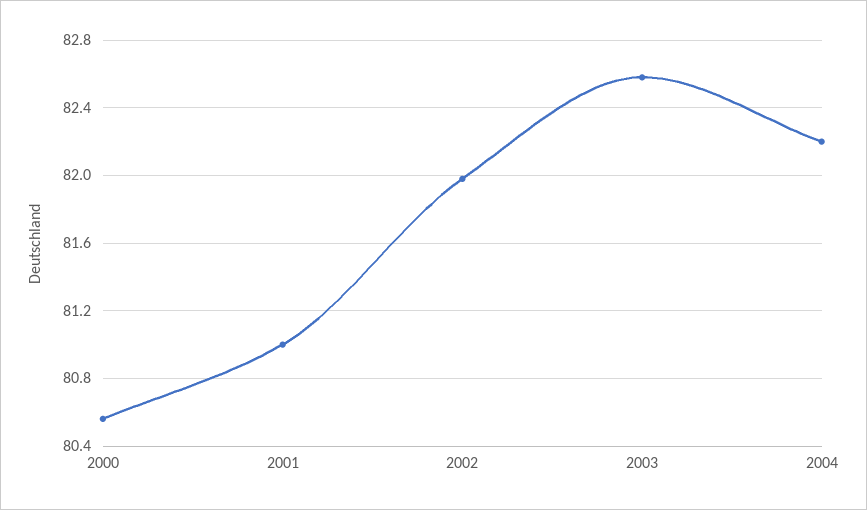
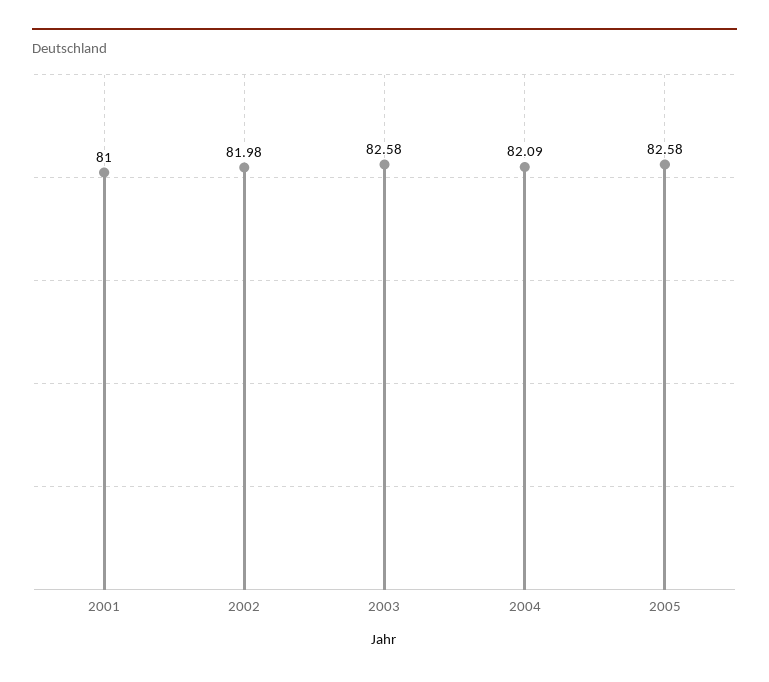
2000: 80.55 -> none
2004: 82.2 -> 82.09
2005: none -> 82.58

